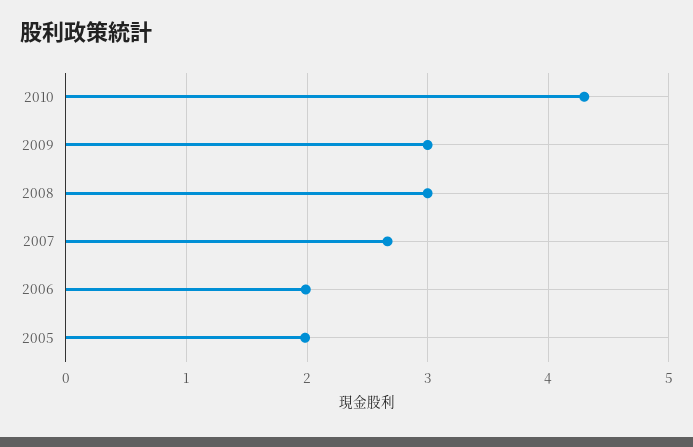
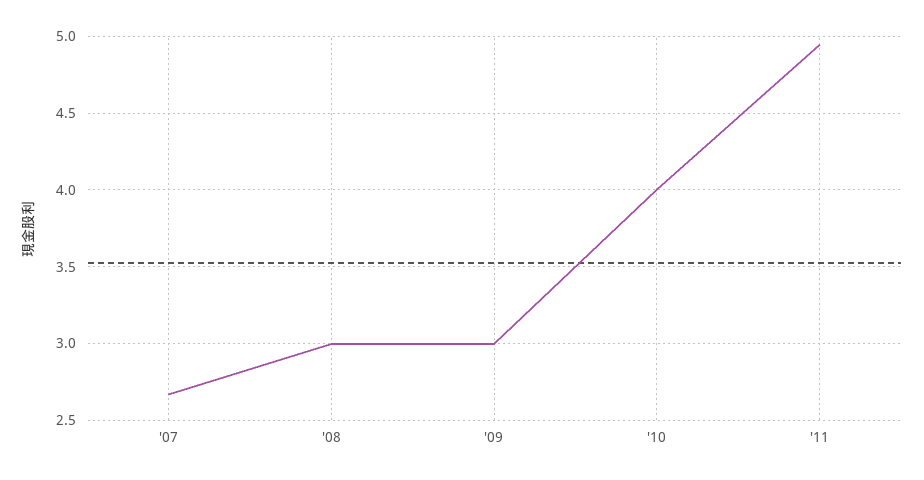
2010: 4.3 -> 4
2006: 2 -> none
2005: 2 -> none
'11: none -> 4.95

